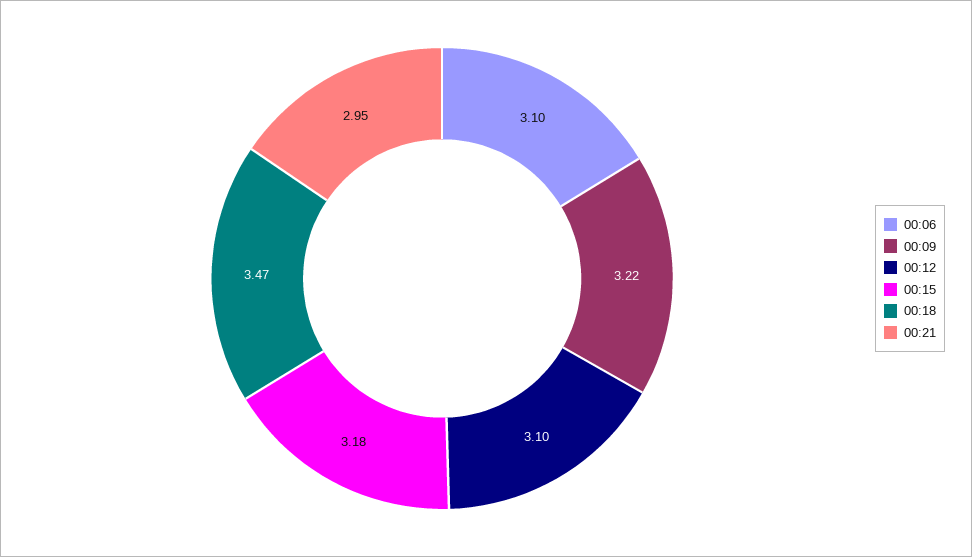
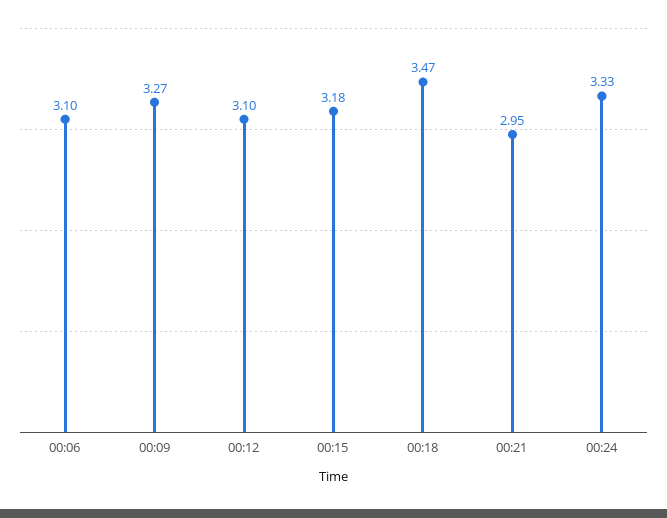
00:09: 3.22 -> 3.27
00:24: none -> 3.33

